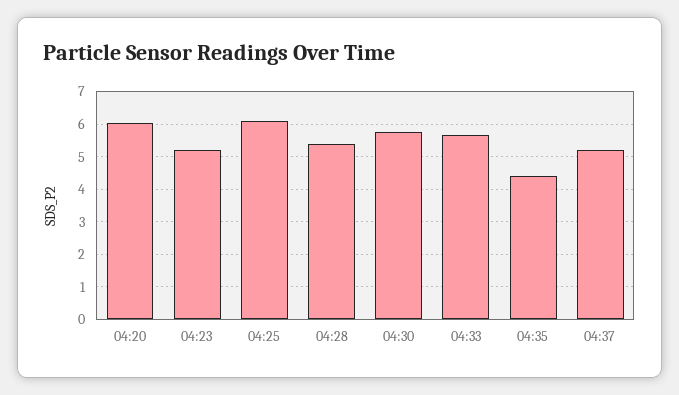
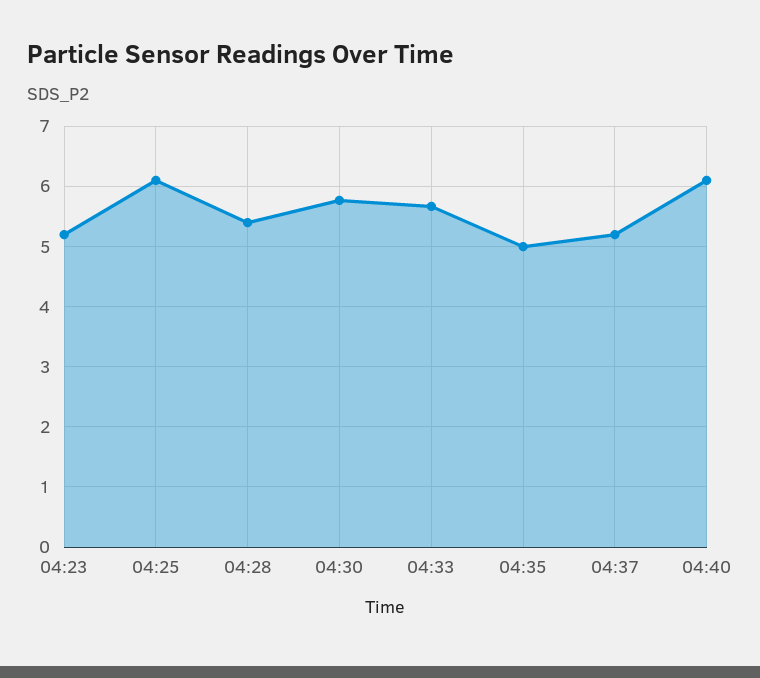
04:20: 6 -> none
04:35: 4.4 -> 5
04:40: none -> 6.1

